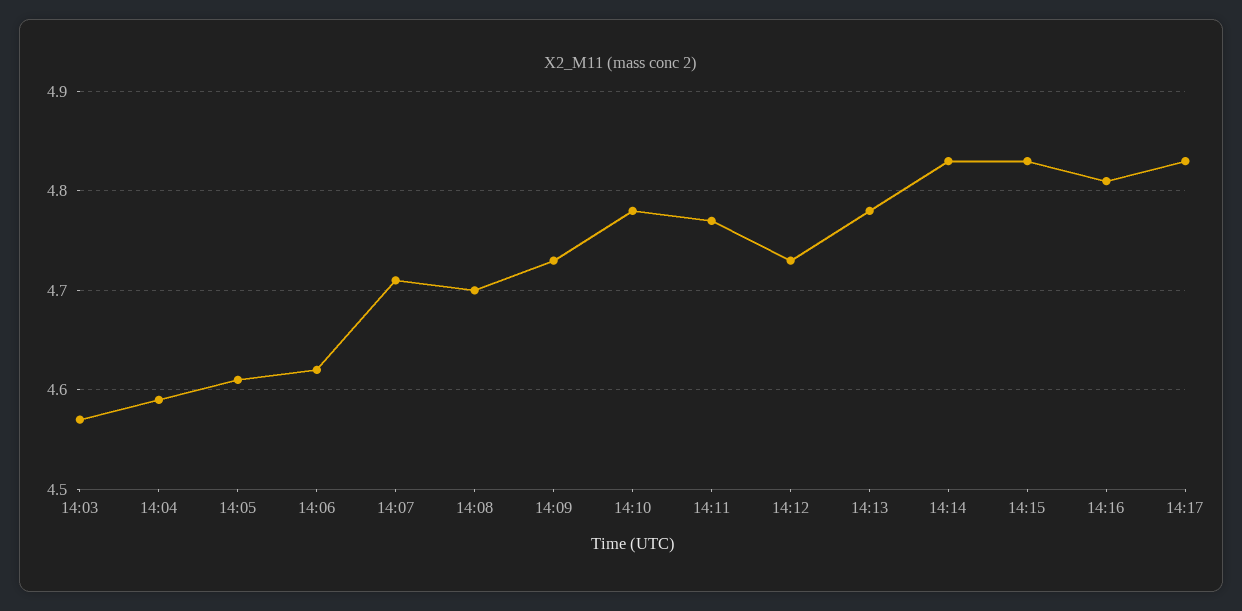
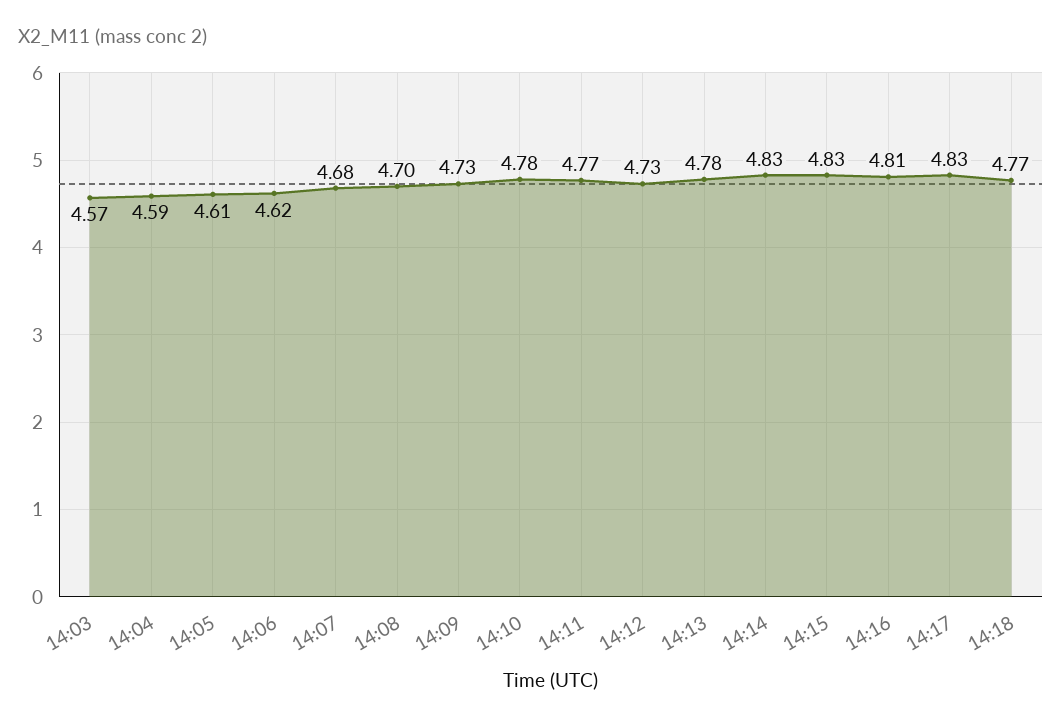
14:07: 4.71 -> 4.68
14:18: none -> 4.77

